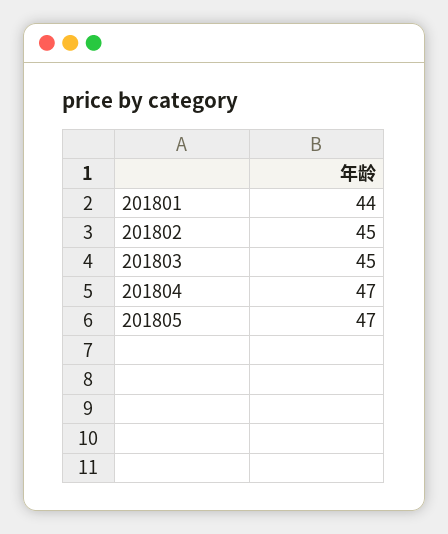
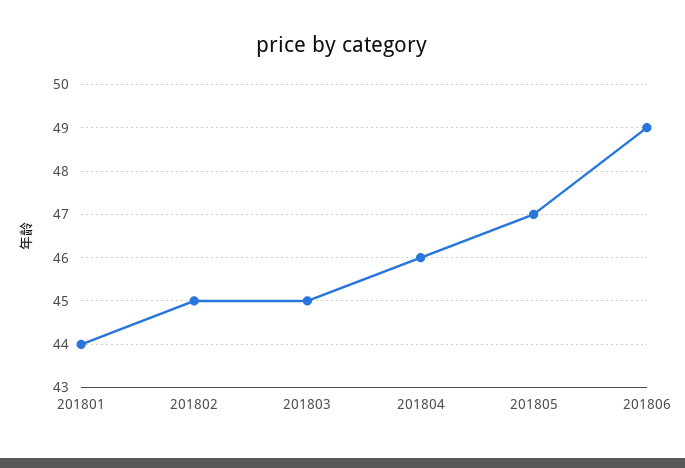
201804: 47 -> 46
201806: none -> 49

